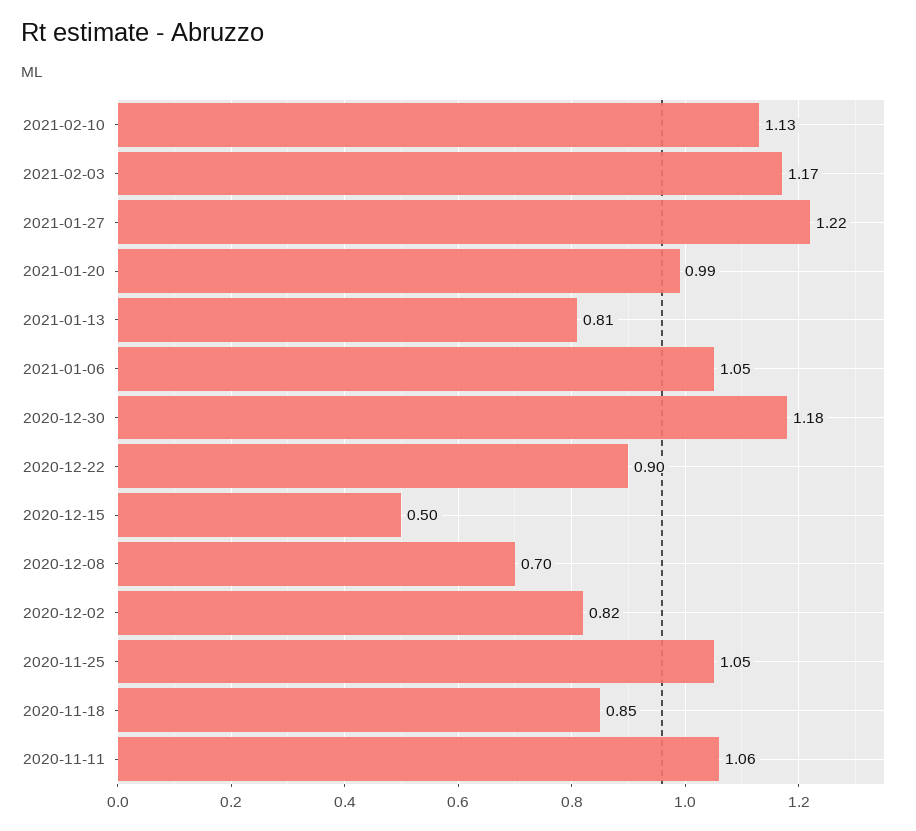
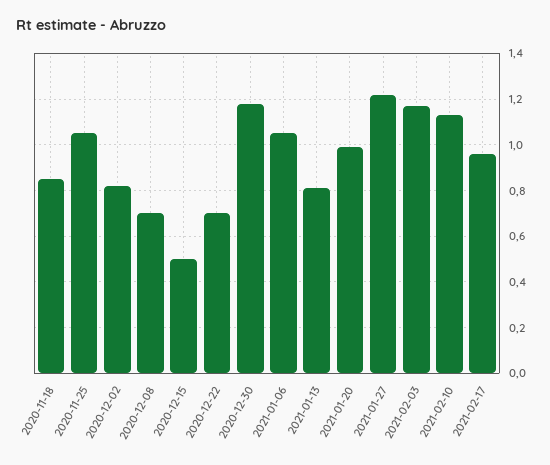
2020-12-22: 0.9 -> 0.7
2020-11-11: 1.06 -> none
2021-02-17: none -> 0.95

